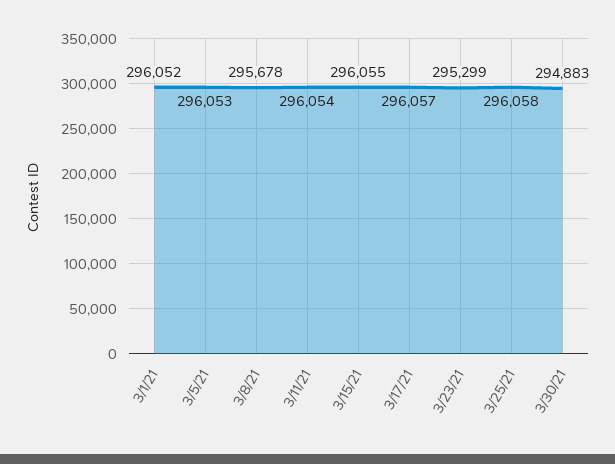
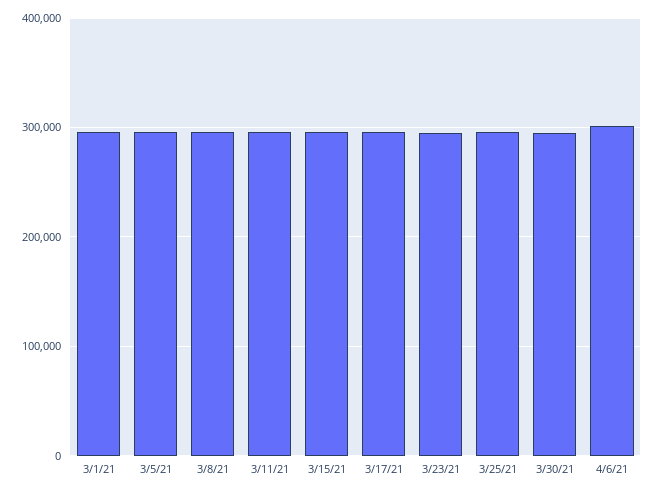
4/6/21: none -> 300000

